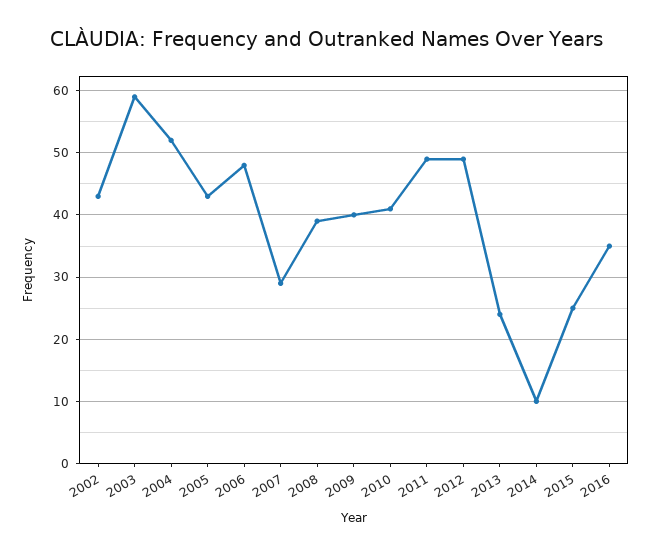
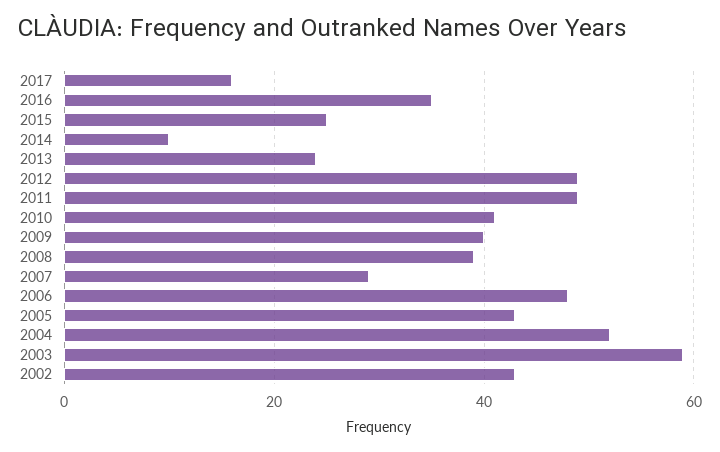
2017: none -> 15

